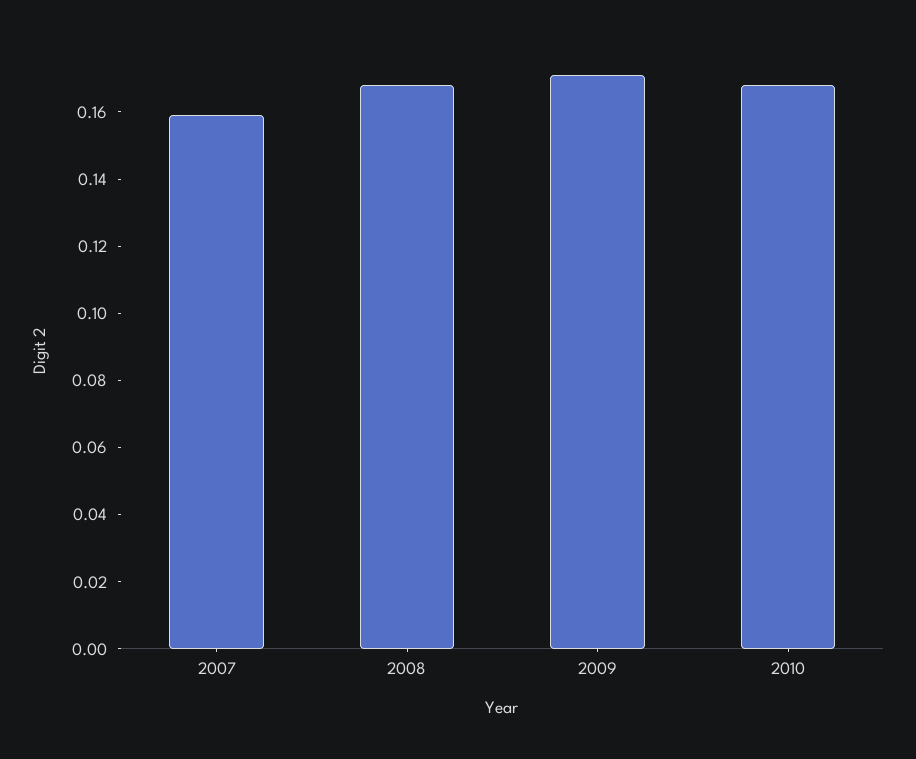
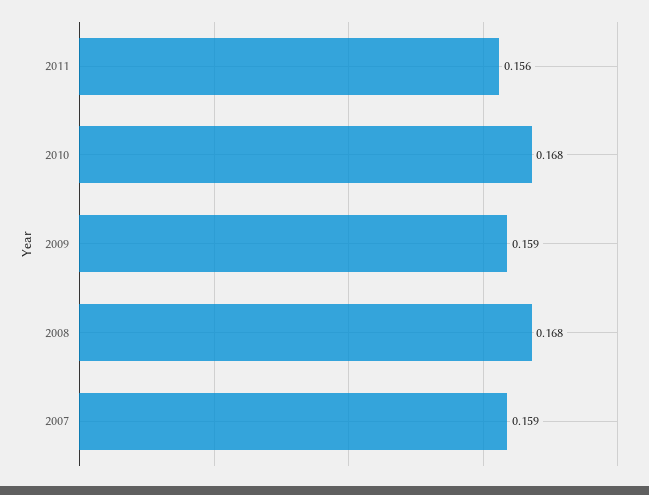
2009: 0.17 -> 0.159
2011: none -> 0.156

